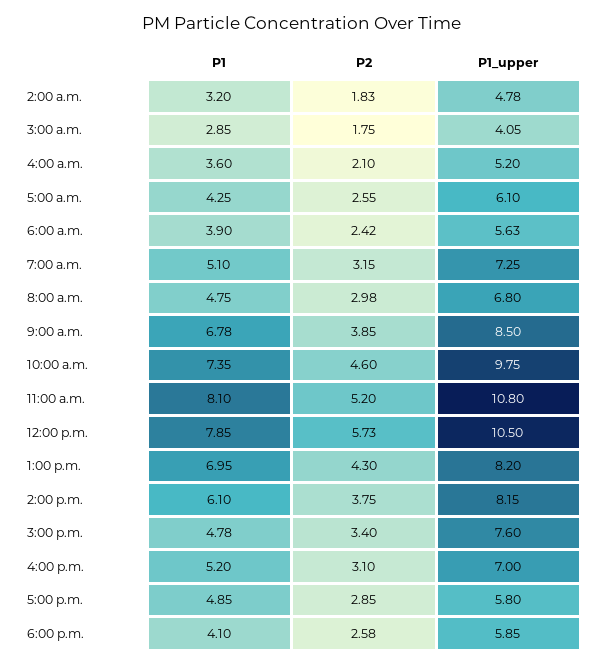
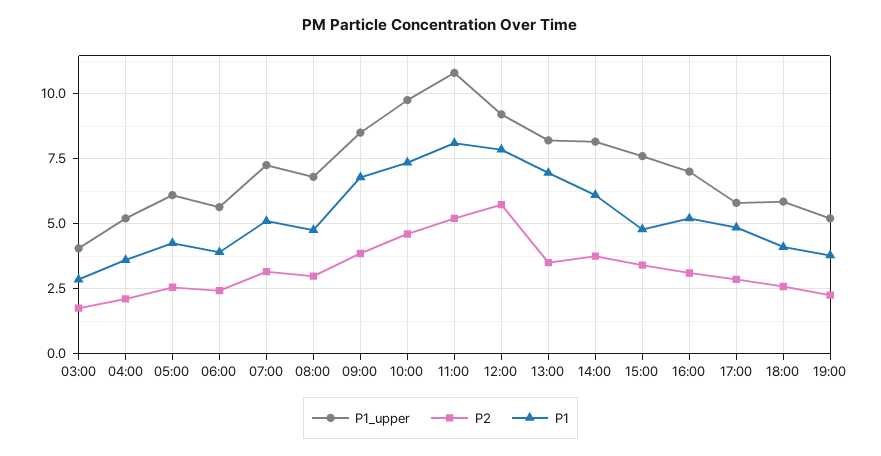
P1, 2:00 a.m.: 3.2 -> none
P2, 2:00 a.m.: 1.83 -> none
P1_upper, 2:00 a.m.: 4.78 -> none
P1_upper, 12:00 p.m.: 10.5 -> 9.25
P2, 1:00 p.m.: 4.3 -> 3.5
P1_upper, 19:00: none -> 5.25
P2, 19:00: none -> 2.25
P1, 19:00: none -> 3.75

